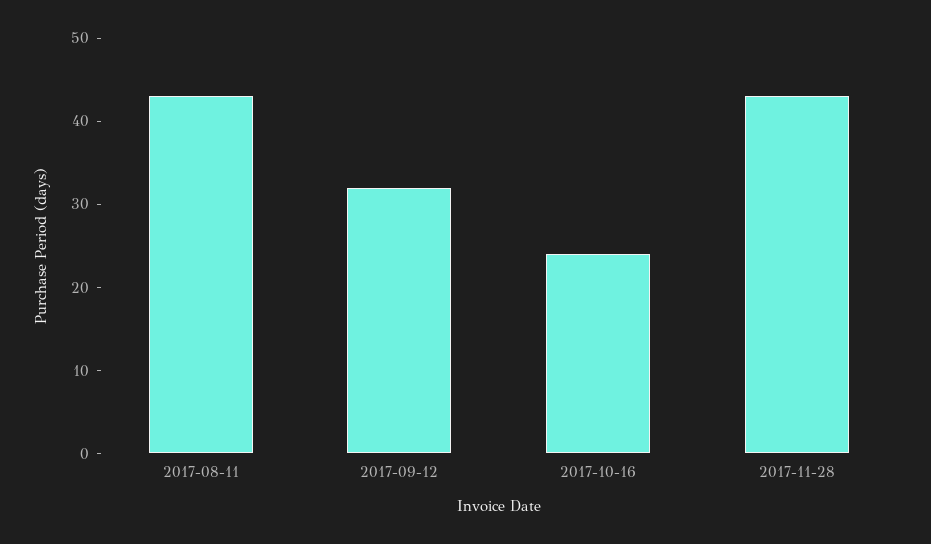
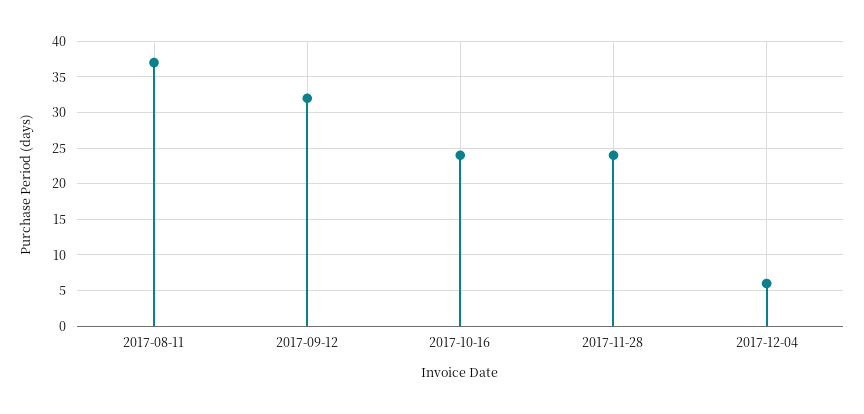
2017-08-11: 43 -> 37
2017-11-28: 43 -> 24
2017-12-04: none -> 6

